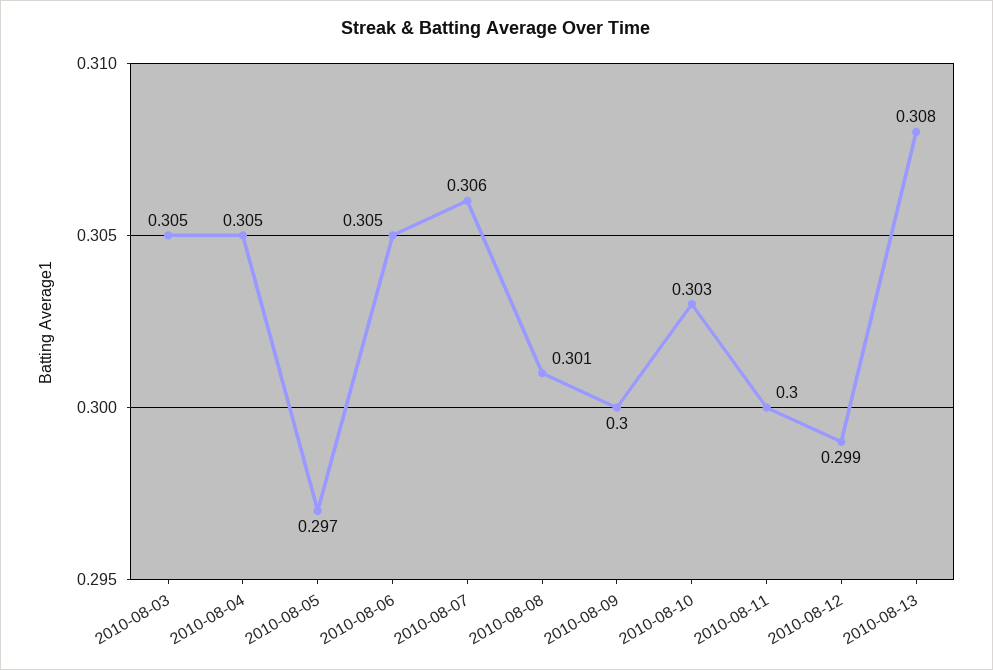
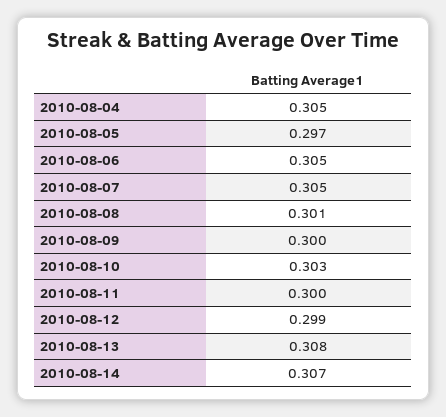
2010-08-03: 0.305 -> none
2010-08-07: 0.306 -> 0.305
2010-08-14: none -> 0.307

